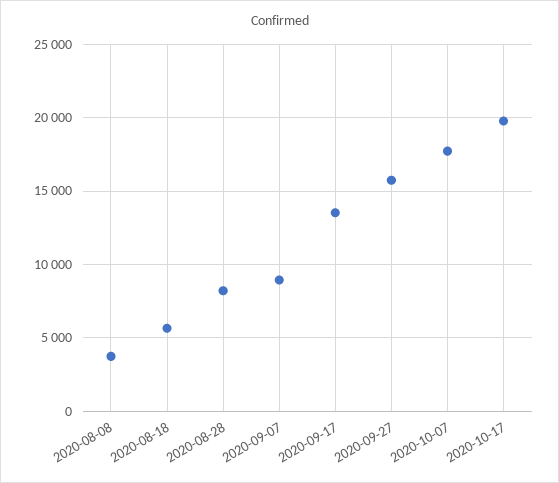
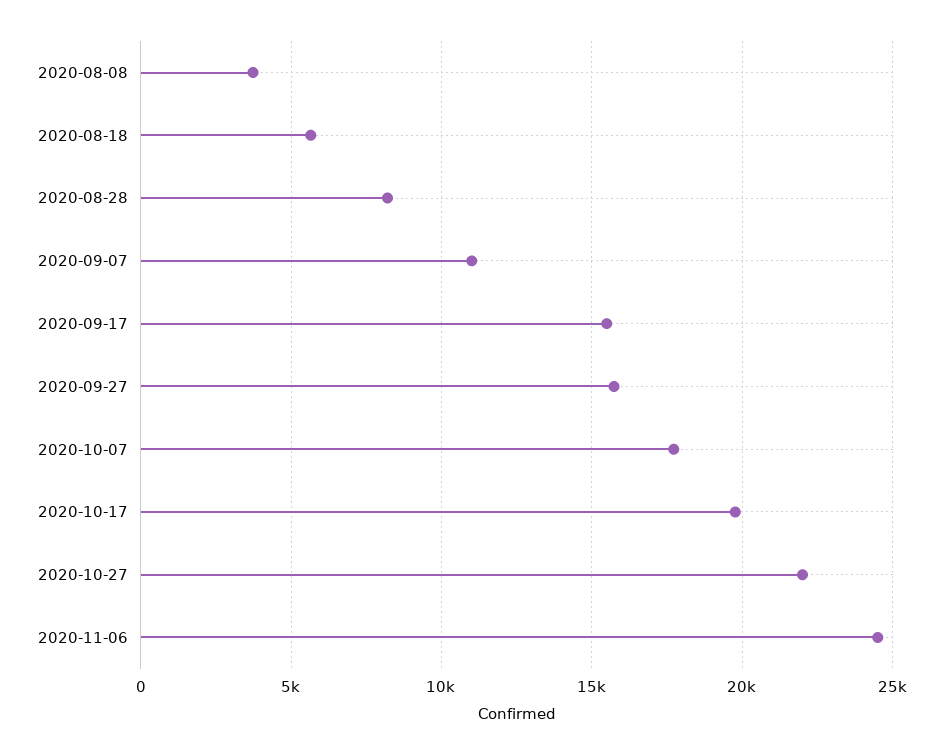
2020-09-07: 9000 -> 11000
2020-09-17: 13500 -> 15500
2020-10-27: none -> 22000
2020-11-06: none -> 24500

